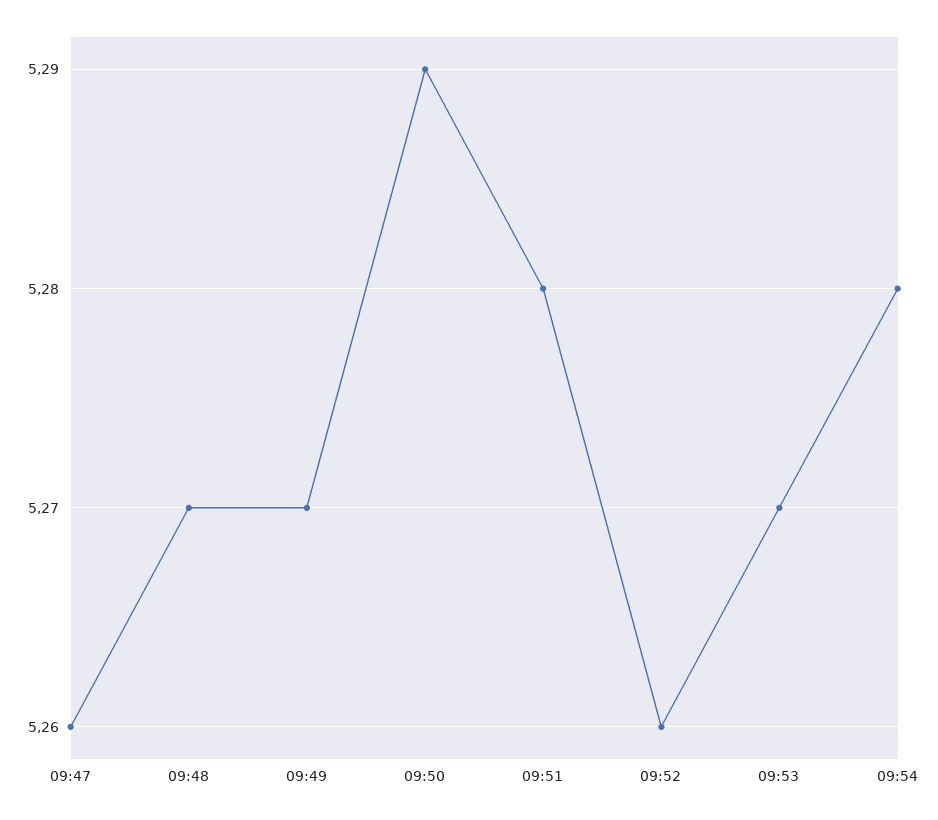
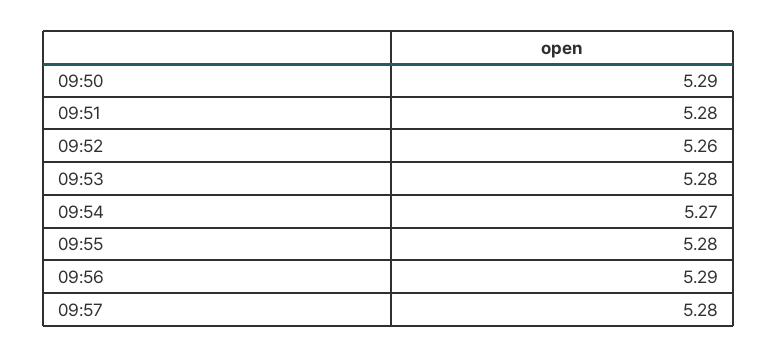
09:47: 5.26 -> none
09:48: 5.27 -> none
09:49: 5.27 -> none
09:53: 5.27 -> 5.28
09:54: 5.28 -> 5.27
09:55: none -> 5.28
09:56: none -> 5.29
09:57: none -> 5.28

